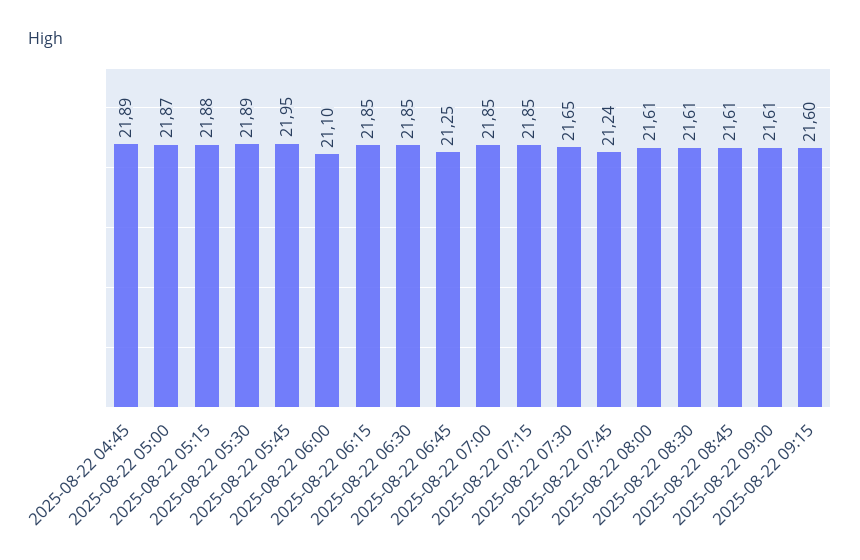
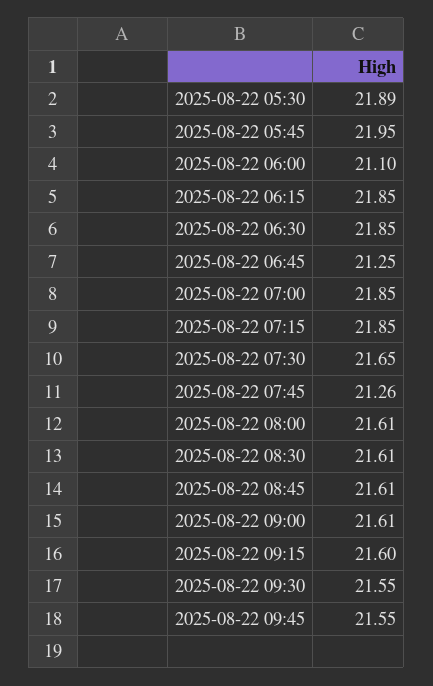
2025-08-22 04:45: 21.89 -> none
2025-08-22 05:00: 21.87 -> none
2025-08-22 05:15: 21.88 -> none
2025-08-22 07:45: 21.24 -> 21.26
2025-08-22 09:30: none -> 21.55
2025-08-22 09:45: none -> 21.55

